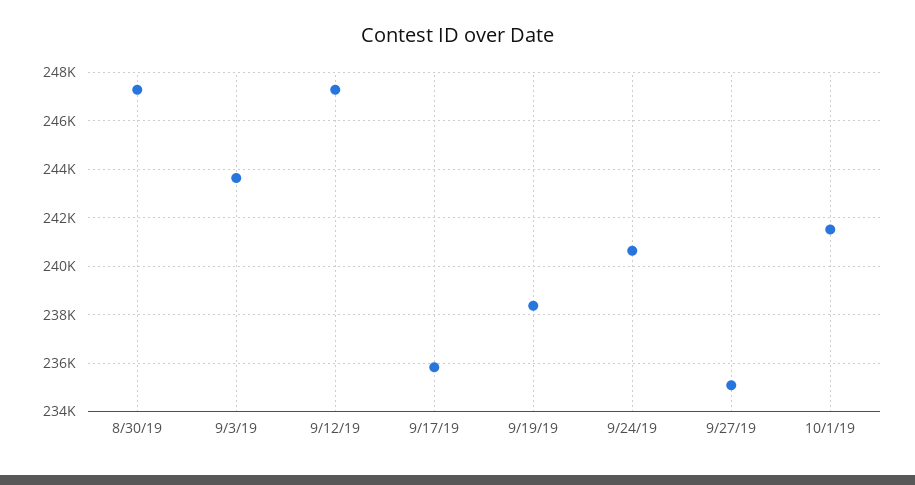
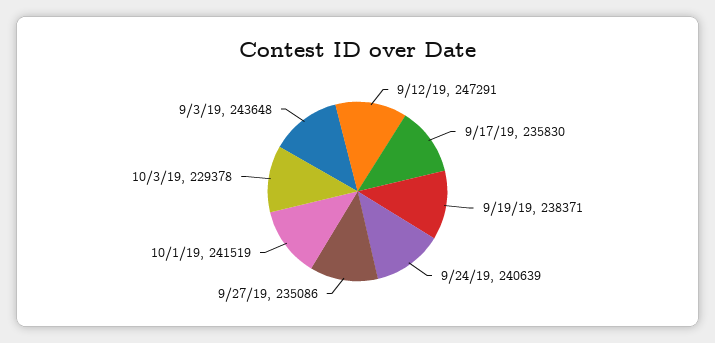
8/30/19: 247250 -> none
10/3/19: none -> 229378

